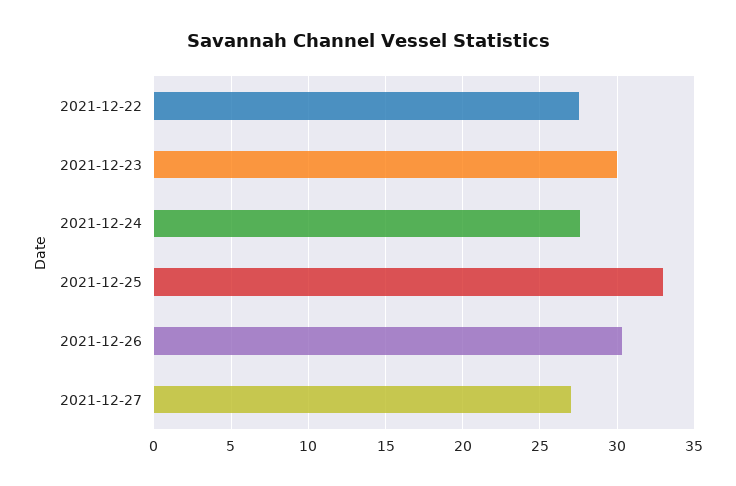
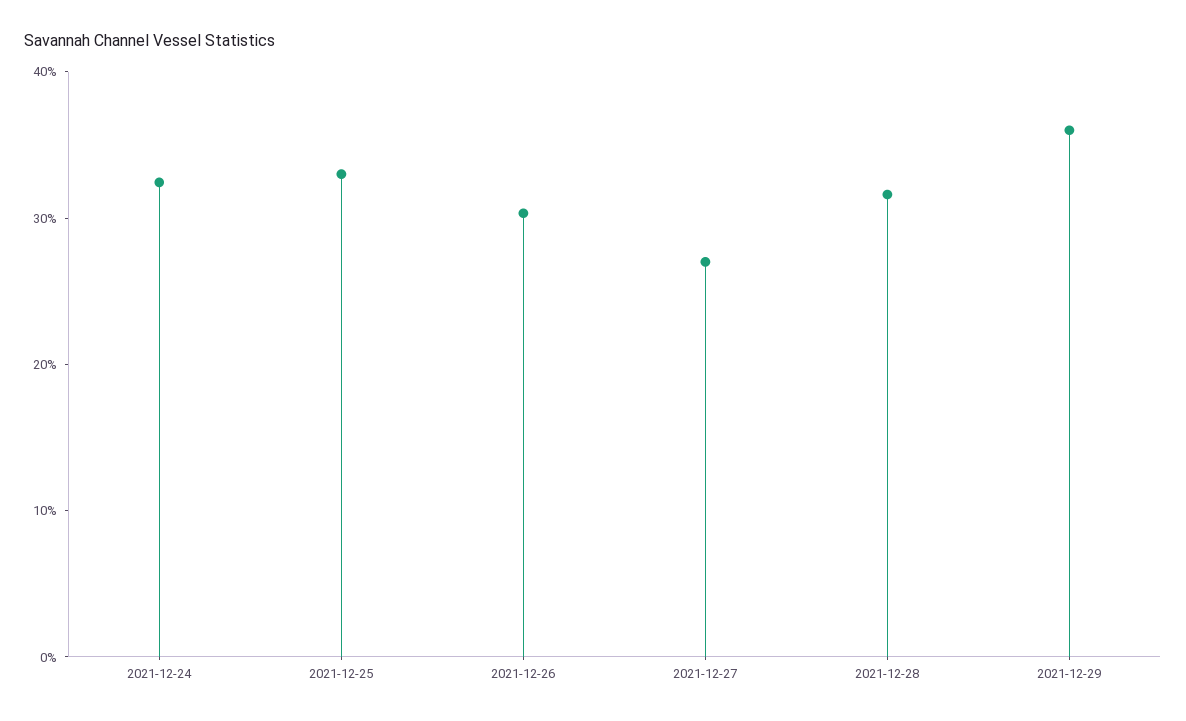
2021-12-22: 27.5 -> none
2021-12-23: 30 -> none
2021-12-24: 27.5 -> 32
2021-12-28: none -> 32
2021-12-29: none -> 36

